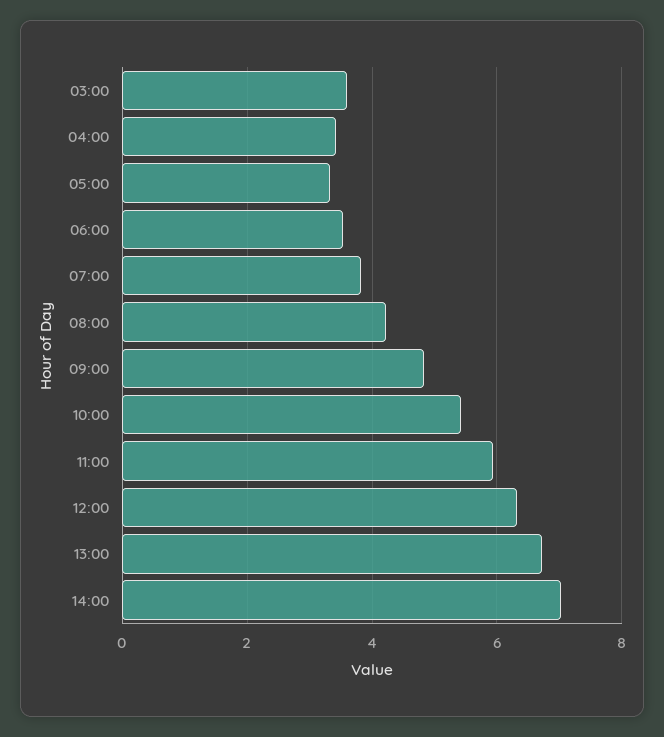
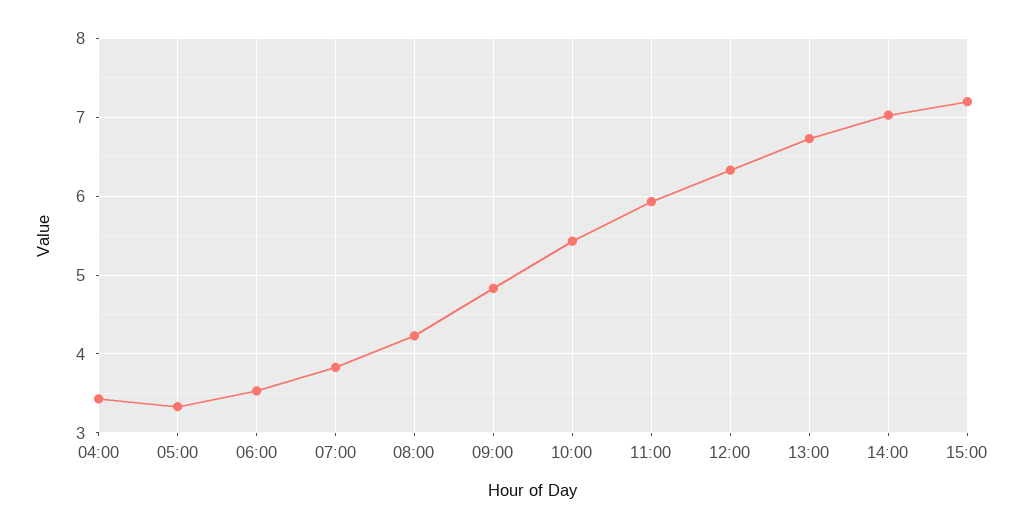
03:00: 3.6 -> none
15:00: none -> 7.2

